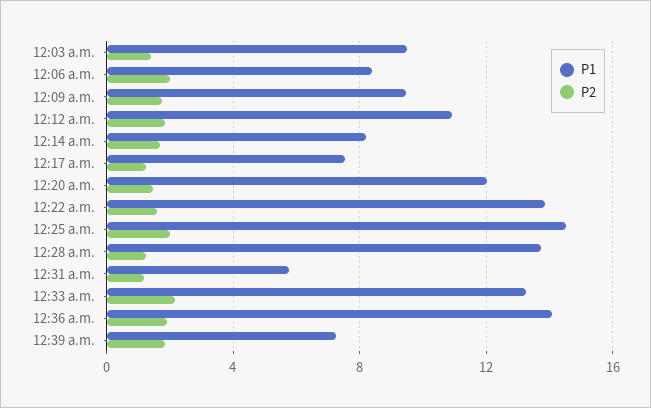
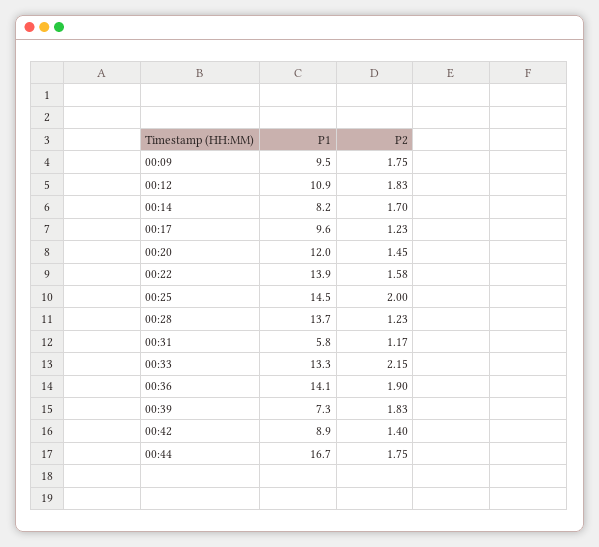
P1, 12:03 a.m.: 9.5 -> none
P2, 12:03 a.m.: 1.5 -> none
P1, 12:06 a.m.: 8.5 -> none
P2, 12:06 a.m.: 2 -> none
P1, 12:17 a.m.: 7.5 -> 9.6
P1, 00:42: none -> 8.9
P2, 00:42: none -> 1.4
P1, 00:44: none -> 16.7
P2, 00:44: none -> 1.75

